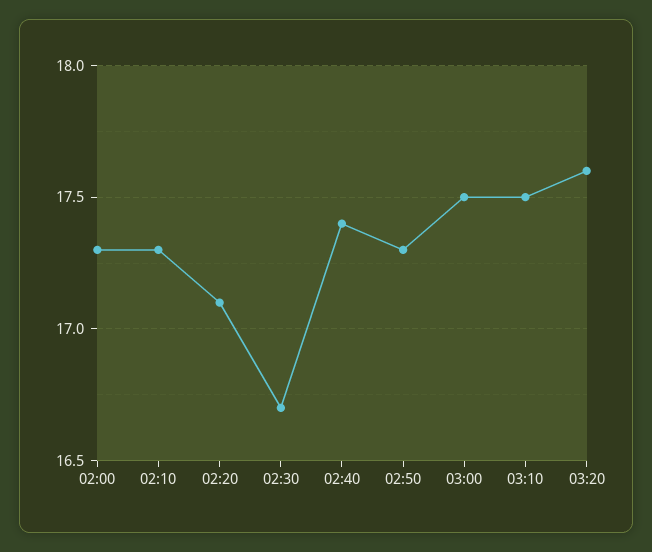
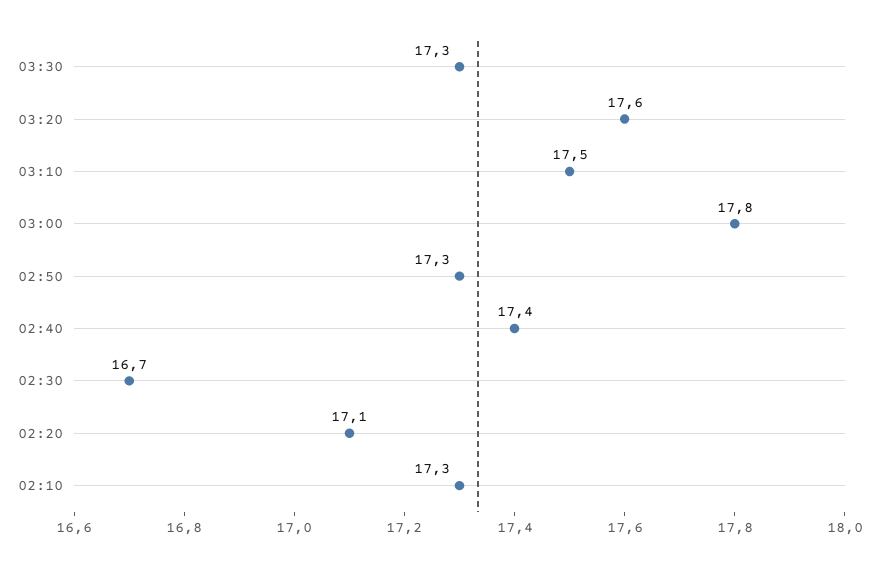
02:00: 17.3 -> none
03:00: 17.5 -> 17.8
03:30: none -> 17.3

